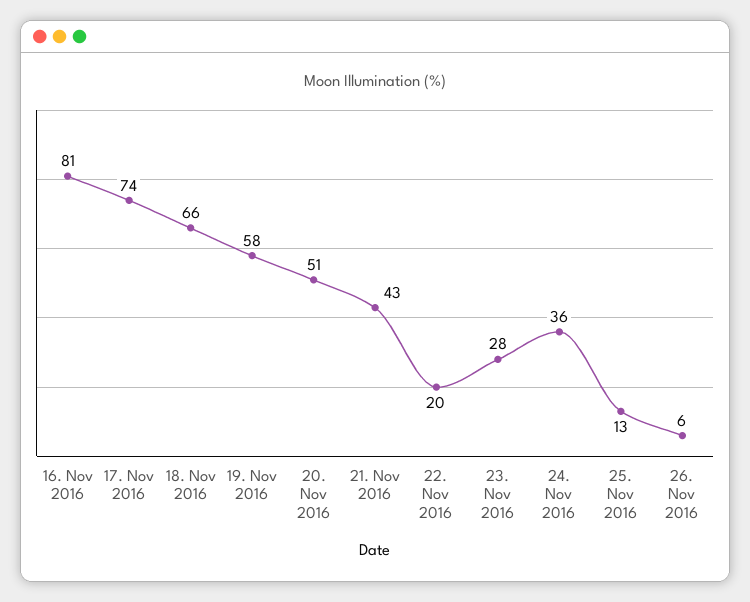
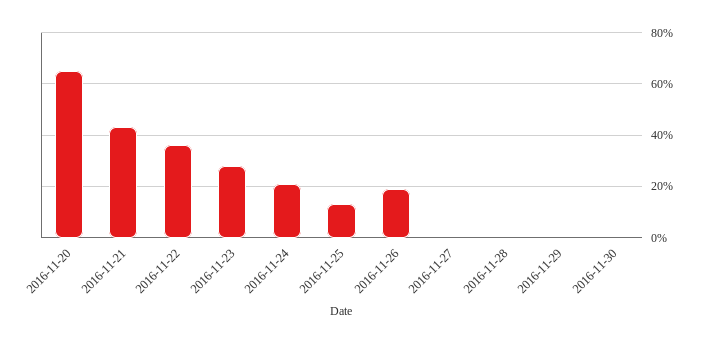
16. Nov 2016: 81 -> none
17. Nov 2016: 74 -> none
18. Nov 2016: 66 -> none
19. Nov 2016: 58 -> none
20. Nov 2016: 51 -> 65
22. Nov 2016: 20 -> 35
24. Nov 2016: 36 -> 20
26. Nov 2016: 6 -> 20
2016-11-27: none -> 0
2016-11-28: none -> 0
2016-11-29: none -> 0
2016-11-30: none -> 0

